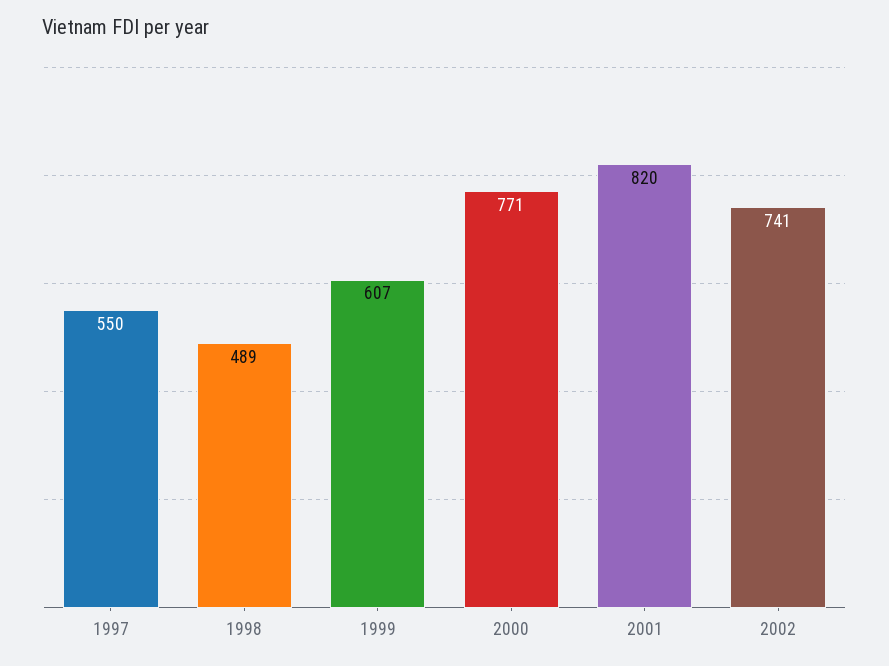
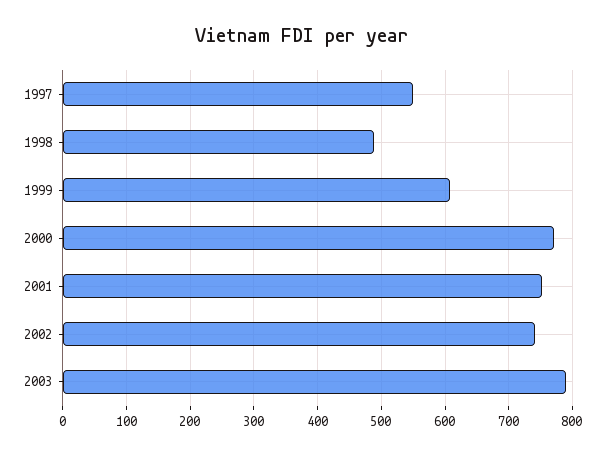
2001: 820 -> 750
2003: none -> 790

